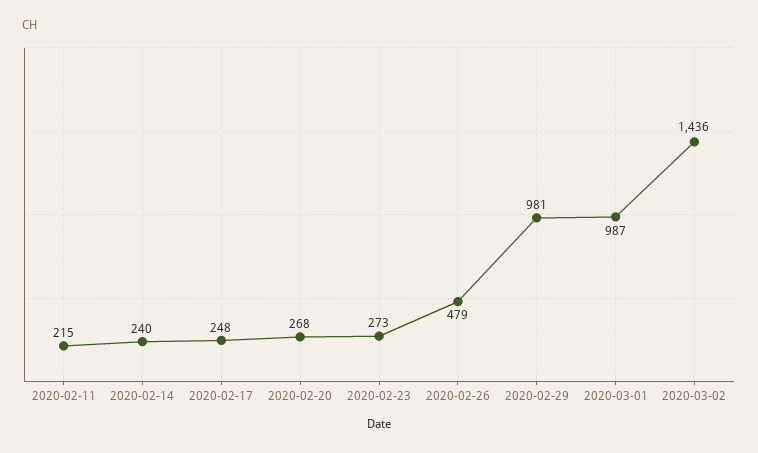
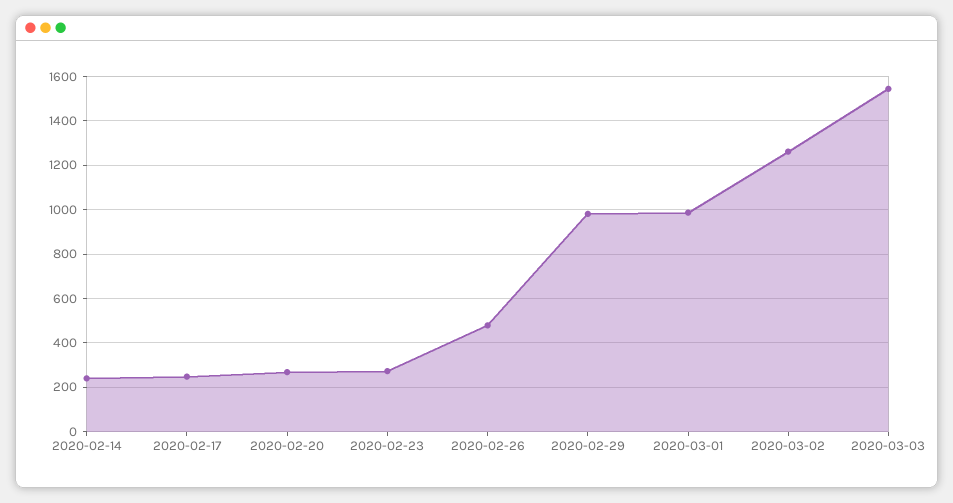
2020-02-11: 215 -> none
2020-03-02: 1436 -> 1250
2020-03-03: none -> 1550

